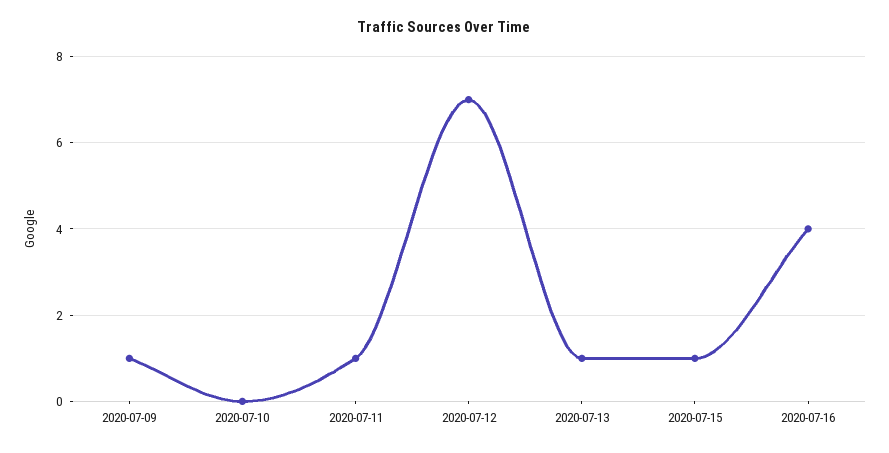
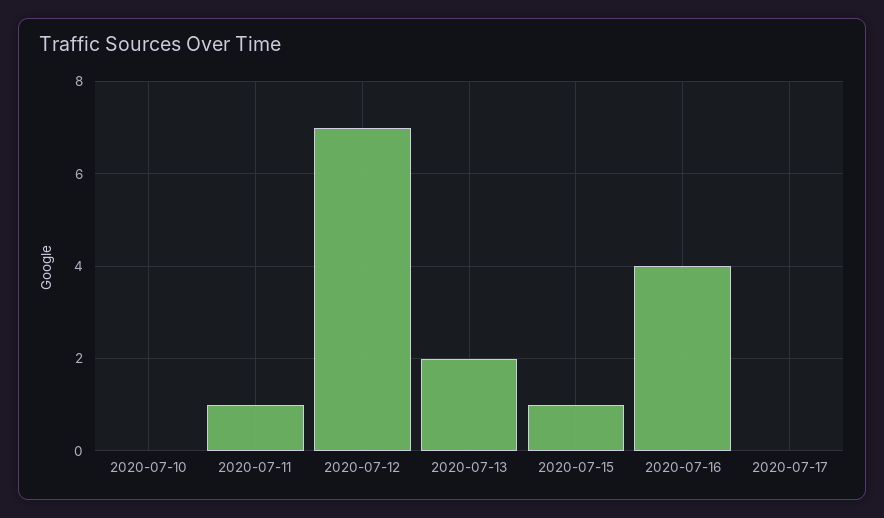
2020-07-09: 1 -> none
2020-07-13: 1 -> 2
2020-07-17: none -> 0

